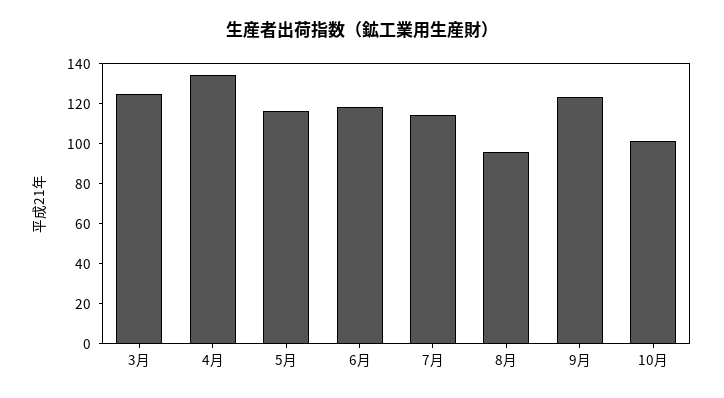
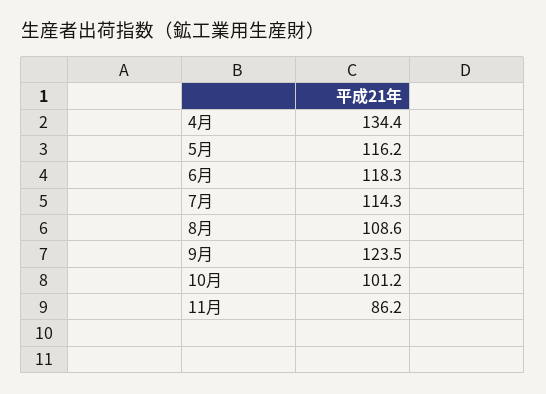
3月: 125 -> none
8月: 95 -> 108.6
11月: none -> 86.2

